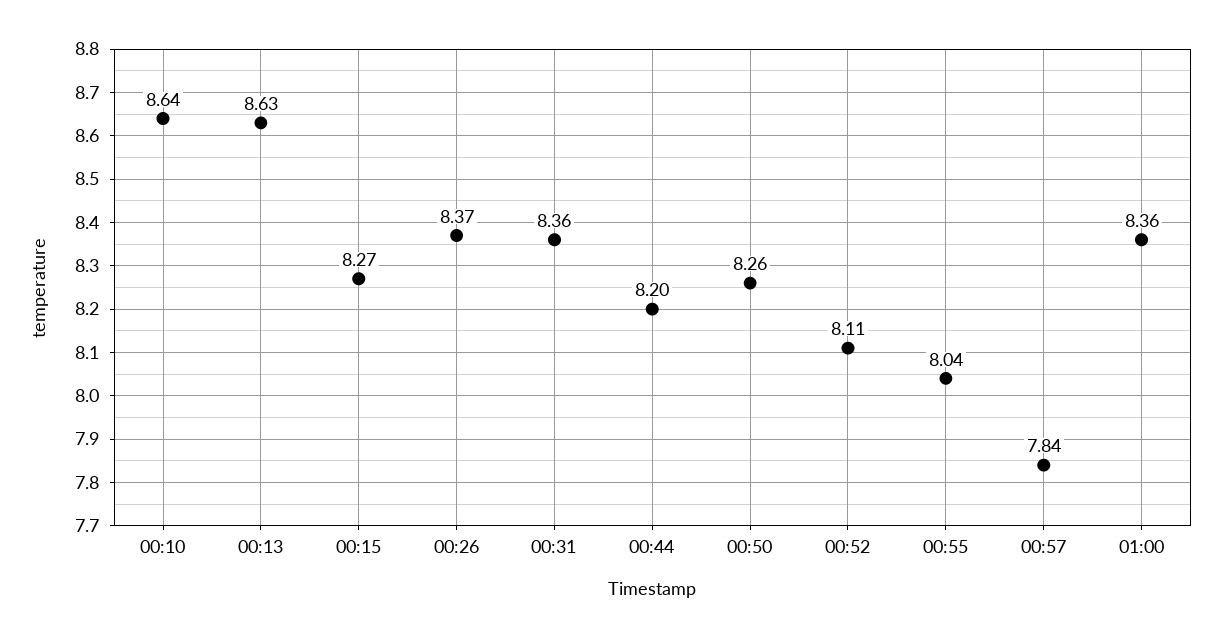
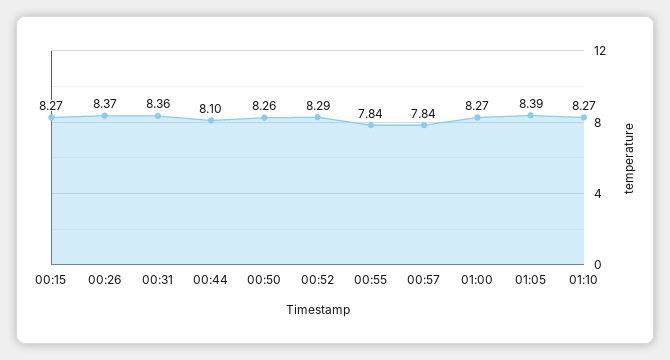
00:10: 8.64 -> none
00:13: 8.63 -> none
00:44: 8.2 -> 8.1
00:52: 8.11 -> 8.29
00:55: 8.04 -> 7.84
01:00: 8.36 -> 8.27
01:05: none -> 8.39
01:10: none -> 8.27

